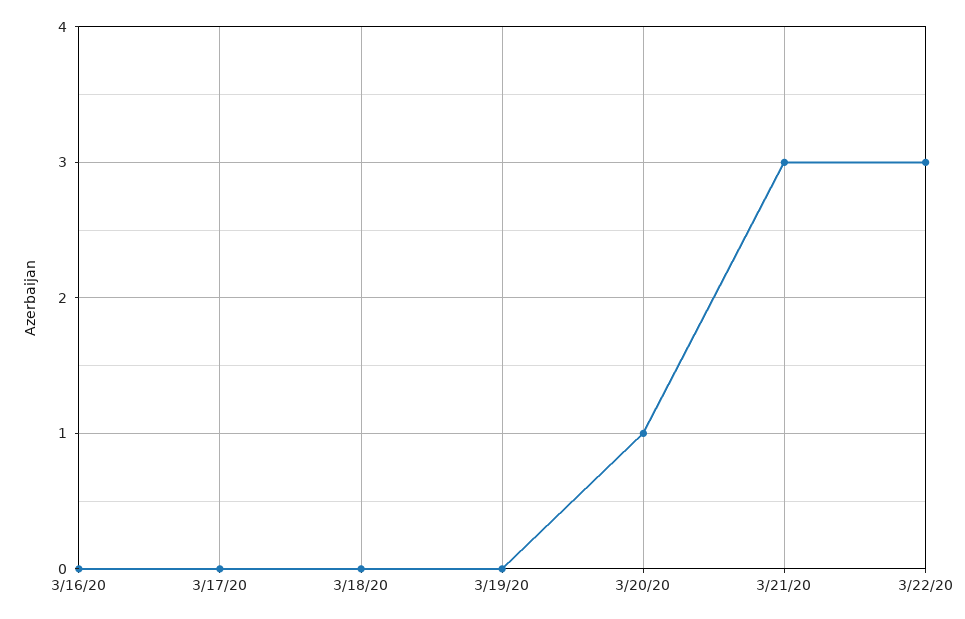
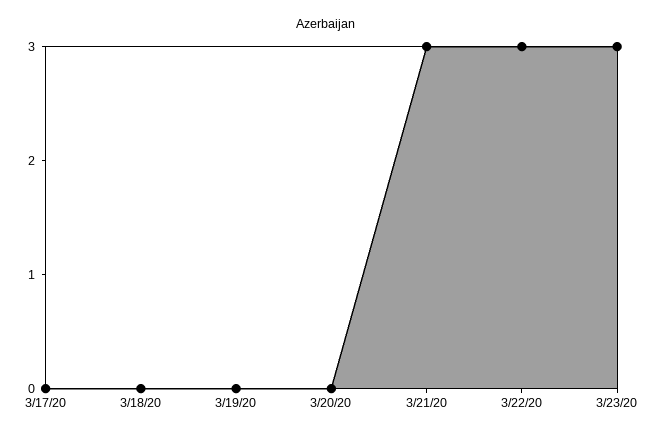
3/16/20: 0 -> none
3/20/20: 1 -> 0
3/23/20: none -> 3

